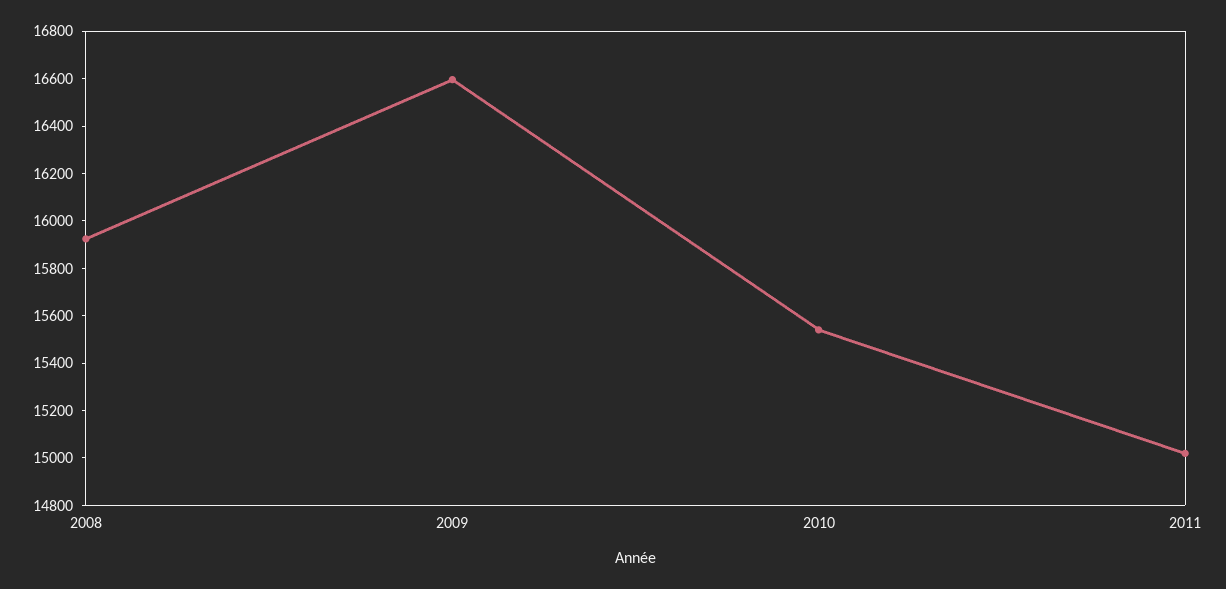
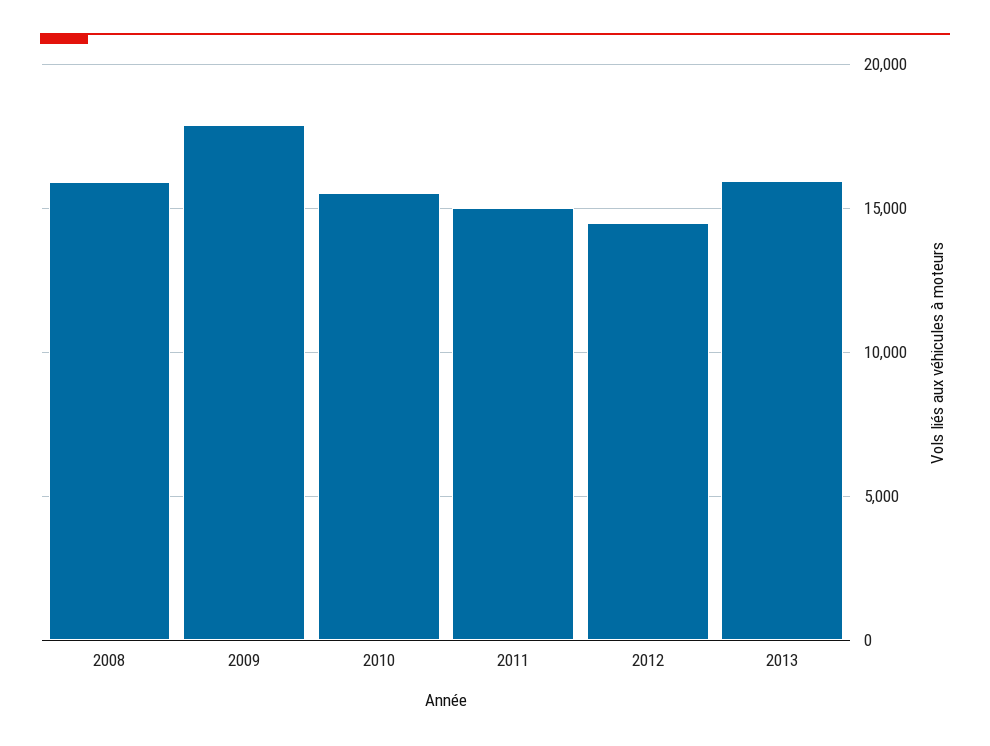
2009: 16600 -> 18000
2012: none -> 14500
2013: none -> 16000

